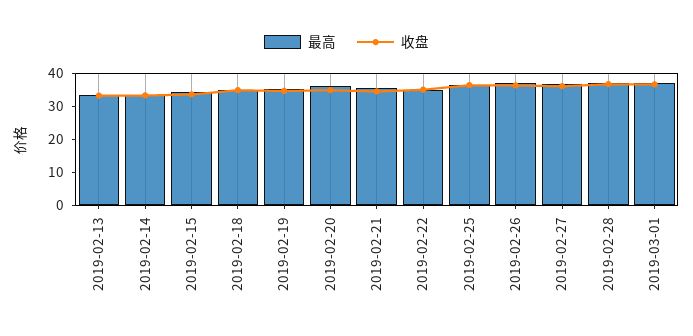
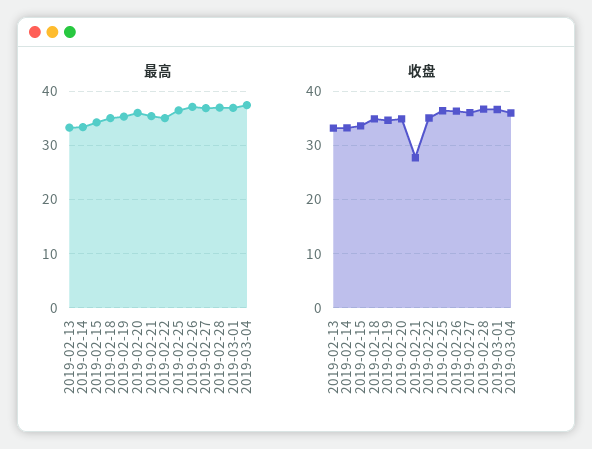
收盘, 2019-02-21: 35 -> 28
最高, 2019-03-04: none -> 38
收盘, 2019-03-04: none -> 36

